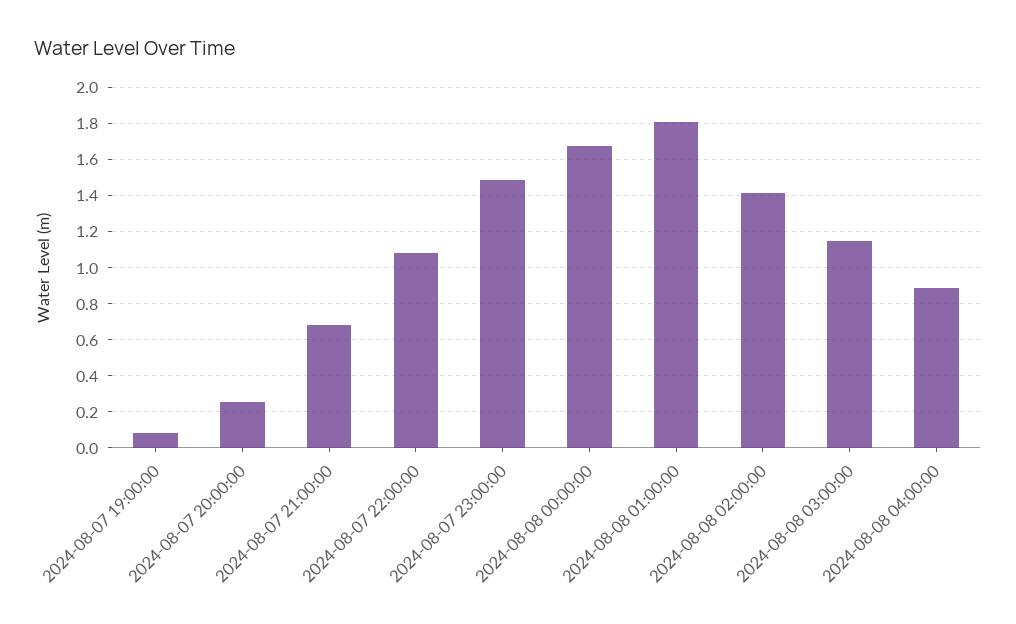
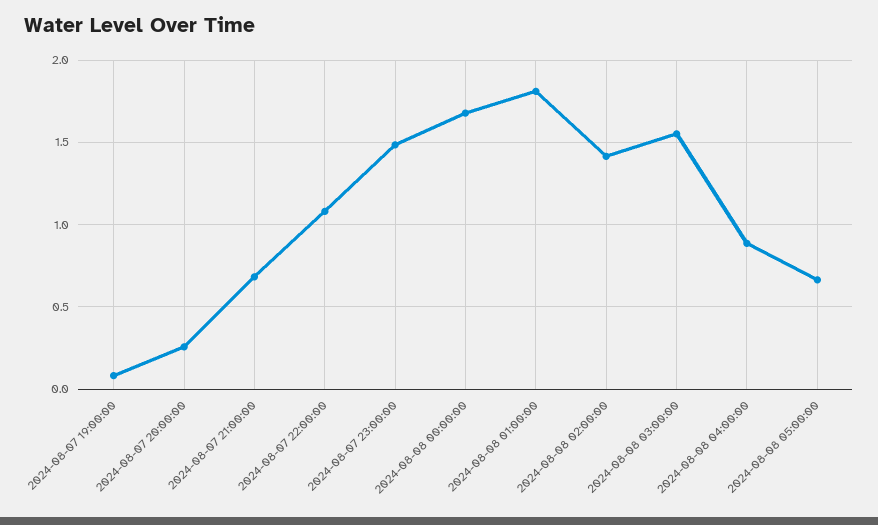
2024-08-08 03:00:00: 1.15 -> 1.55
2024-08-08 05:00:00: none -> 0.65

